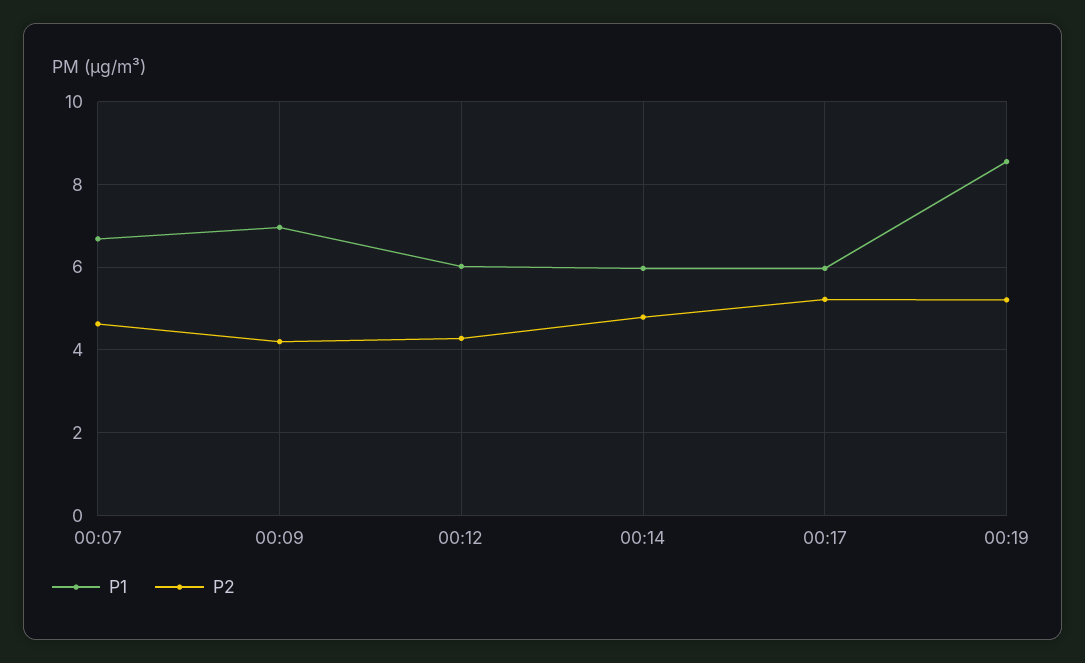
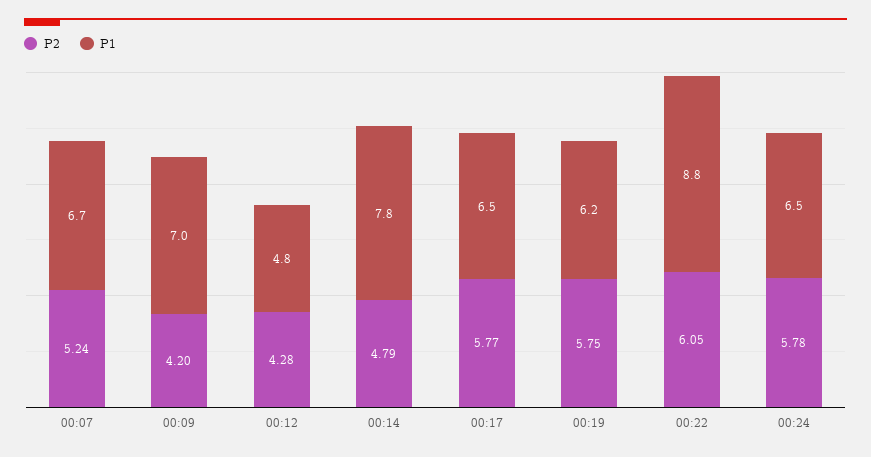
P2, 00:07: 4.6 -> 5.24
P1, 00:12: 6 -> 4.8
P1, 00:14: 6 -> 7.8
P1, 00:17: 6 -> 6.5
P2, 00:17: 5.2 -> 5.77
P1, 00:19: 8.6 -> 6.2
P2, 00:19: 5.2 -> 5.75
P2, 00:22: none -> 6.05
P1, 00:22: none -> 8.8
P2, 00:24: none -> 5.78
P1, 00:24: none -> 6.5

